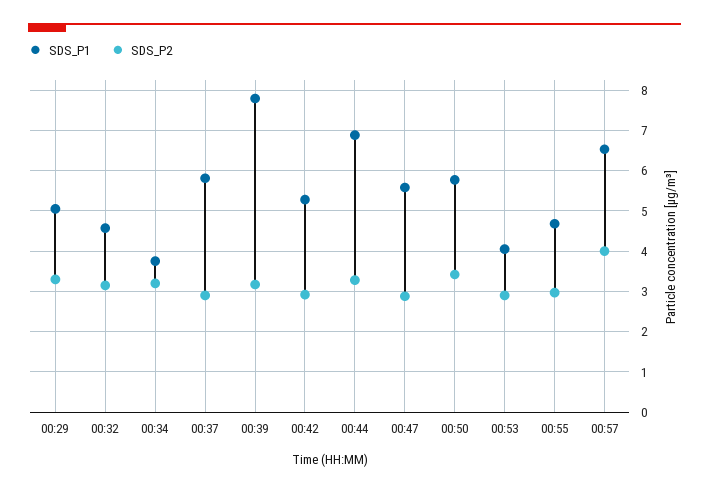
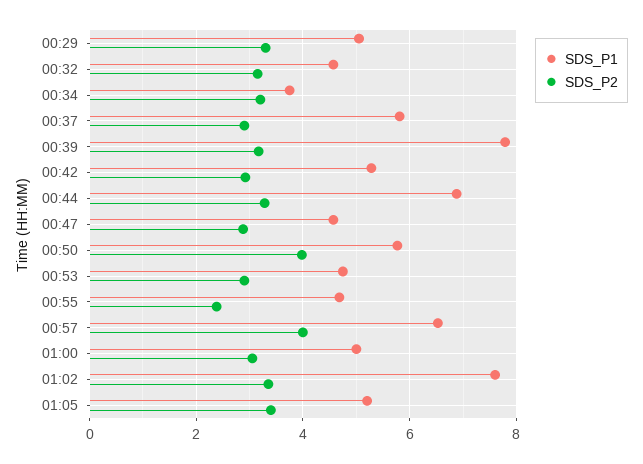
SDS_P1, 00:47: 5.6 -> 4.6
SDS_P2, 00:50: 3.4 -> 4
SDS_P1, 00:53: 4 -> 4.8
SDS_P2, 00:55: 3 -> 2.4
SDS_P1, 01:00: none -> 5
SDS_P2, 01:00: none -> 3
SDS_P1, 01:02: none -> 7.6
SDS_P2, 01:02: none -> 3.4
SDS_P1, 01:05: none -> 5.2
SDS_P2, 01:05: none -> 3.4

